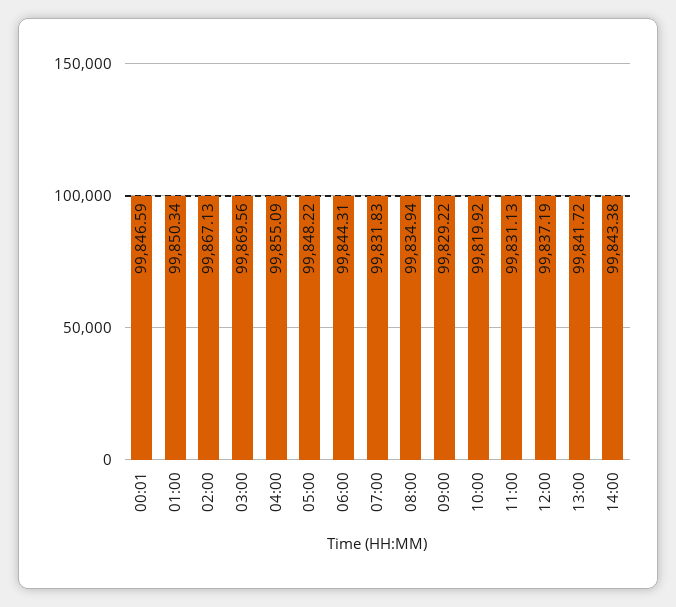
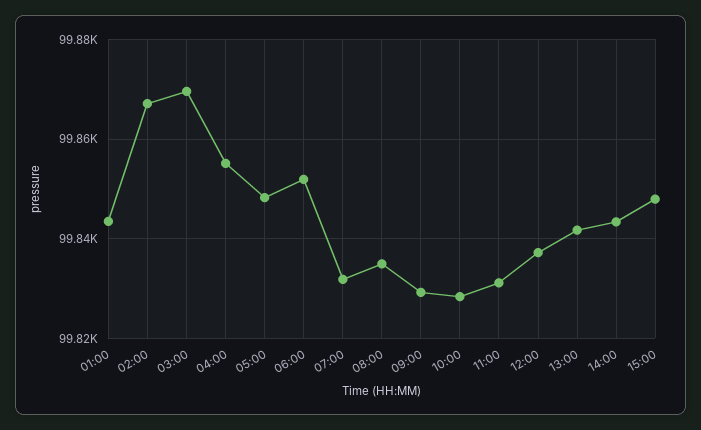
00:01: 99846.59 -> none
01:00: 99850.34 -> 99844
06:00: 99844.31 -> 99852
10:00: 99819.92 -> 99828
15:00: none -> 99848

